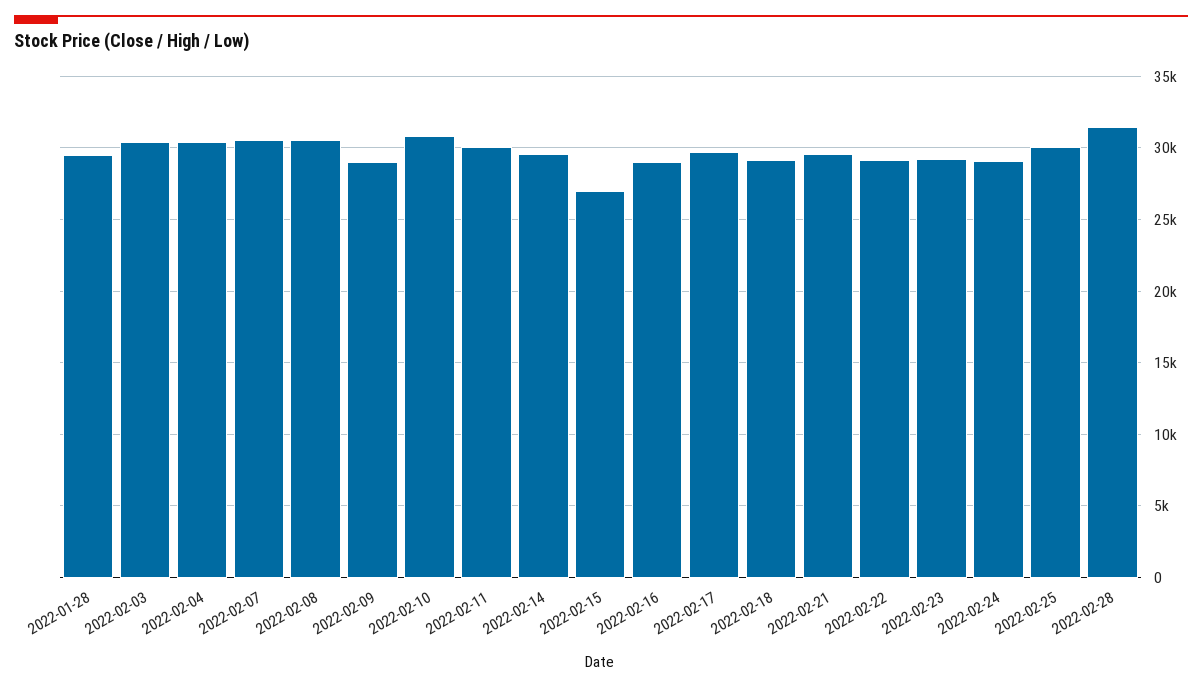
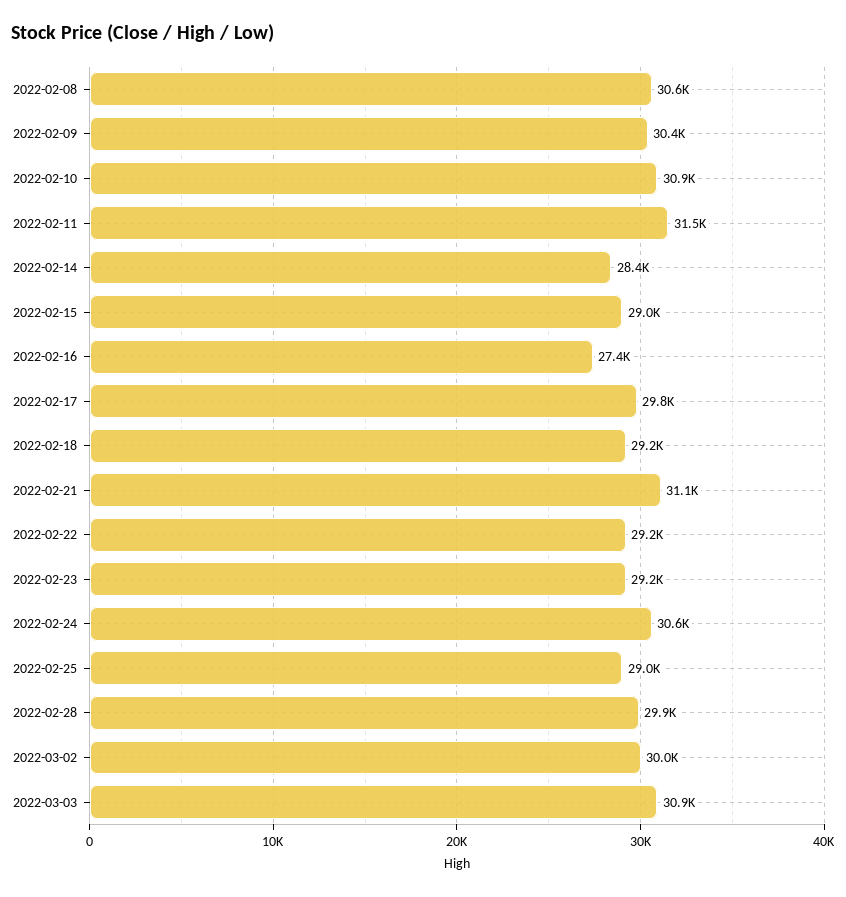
2022-01-28: 29500 -> none
2022-02-03: 30500 -> none
2022-02-04: 30500 -> none
2022-02-07: 30500 -> none
2022-02-09: 29000 -> 30400
2022-02-11: 30000 -> 31500
2022-02-14: 29500 -> 28400
2022-02-15: 27000 -> 29000
2022-02-16: 29000 -> 27400
2022-02-21: 29500 -> 31100
2022-02-24: 29000 -> 30600
2022-02-25: 30000 -> 29000
2022-02-28: 31500 -> 29900
2022-03-02: none -> 30000
2022-03-03: none -> 30900

